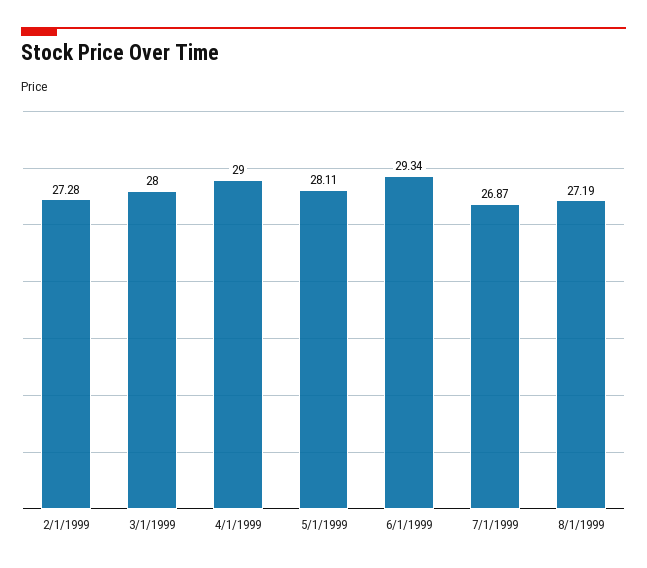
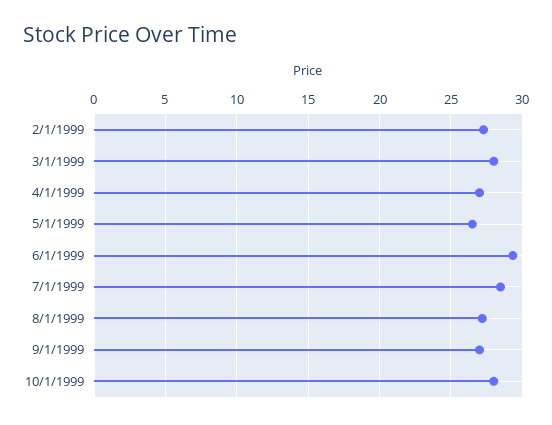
4/1/1999: 29 -> 27
5/1/1999: 28.11 -> 26.5
7/1/1999: 26.87 -> 28.5
9/1/1999: none -> 27
10/1/1999: none -> 28

